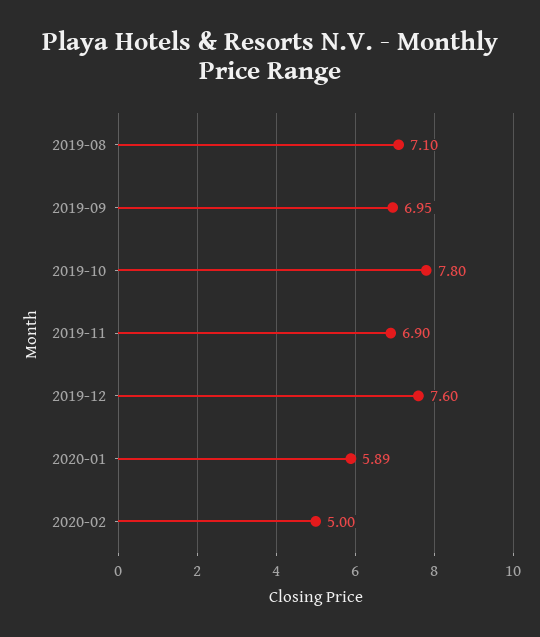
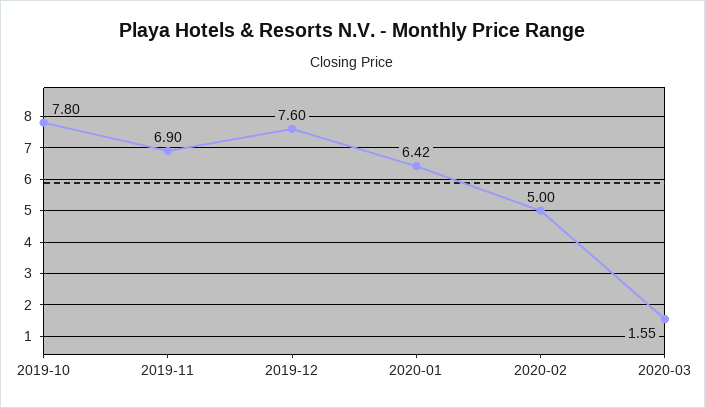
2019-08: 7.1 -> none
2019-09: 6.95 -> none
2020-01: 5.89 -> 6.42
2020-03: none -> 1.55

